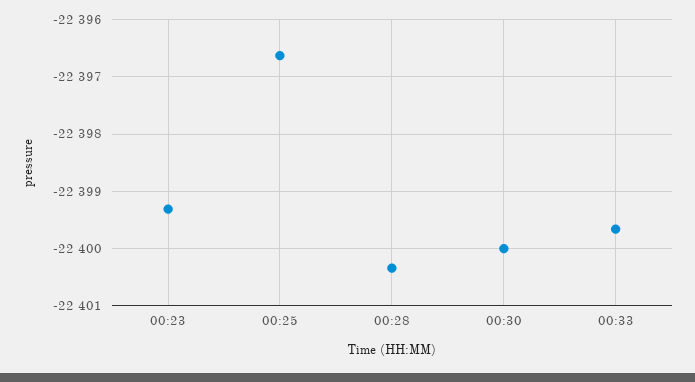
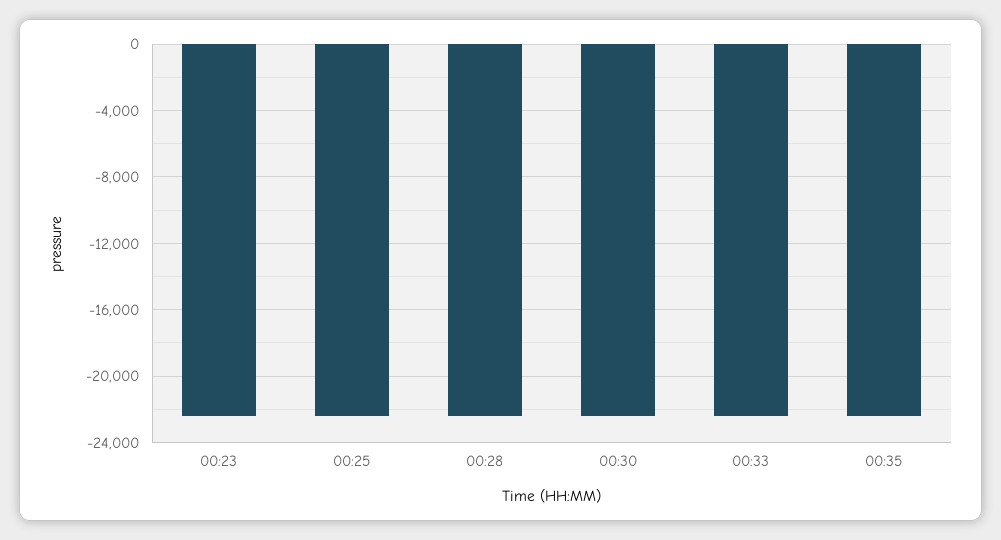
00:35: none -> -22500

